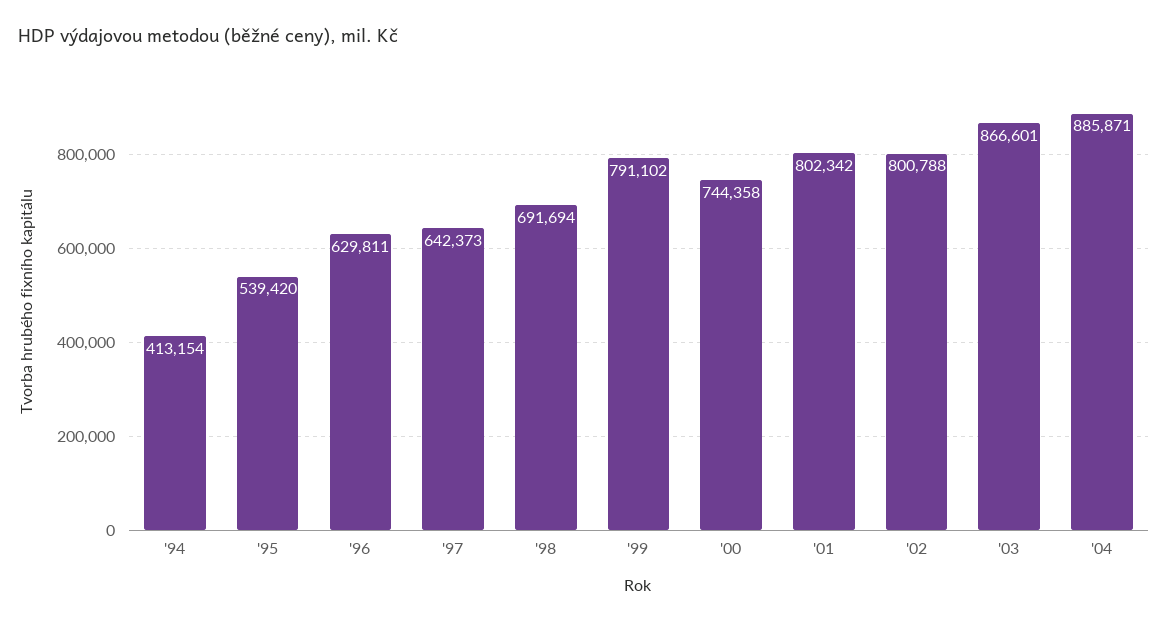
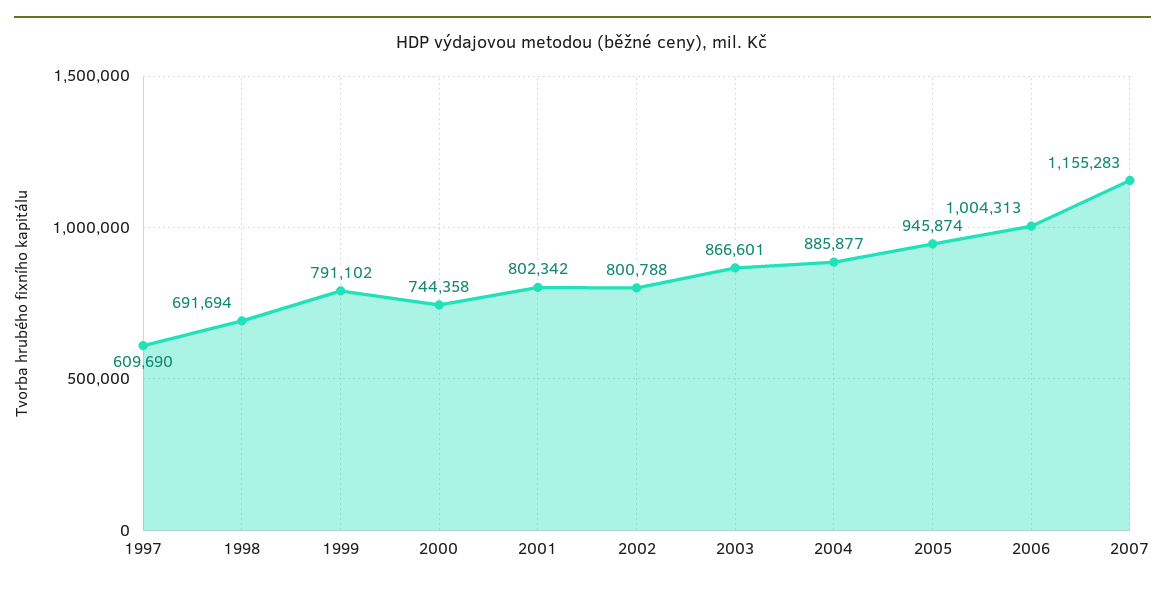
'94: 413154 -> none
'95: 539420 -> none
'96: 629811 -> none
'97: 642373 -> 609690
'04: 885871 -> 885877
2005: none -> 945874
2006: none -> 1004313
2007: none -> 1155283

